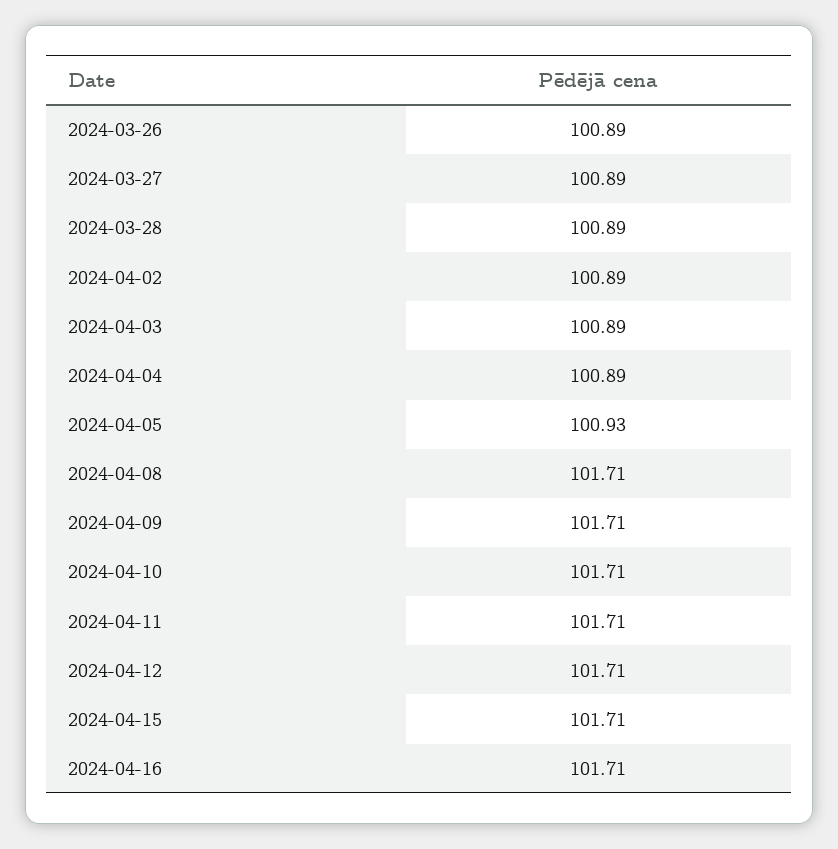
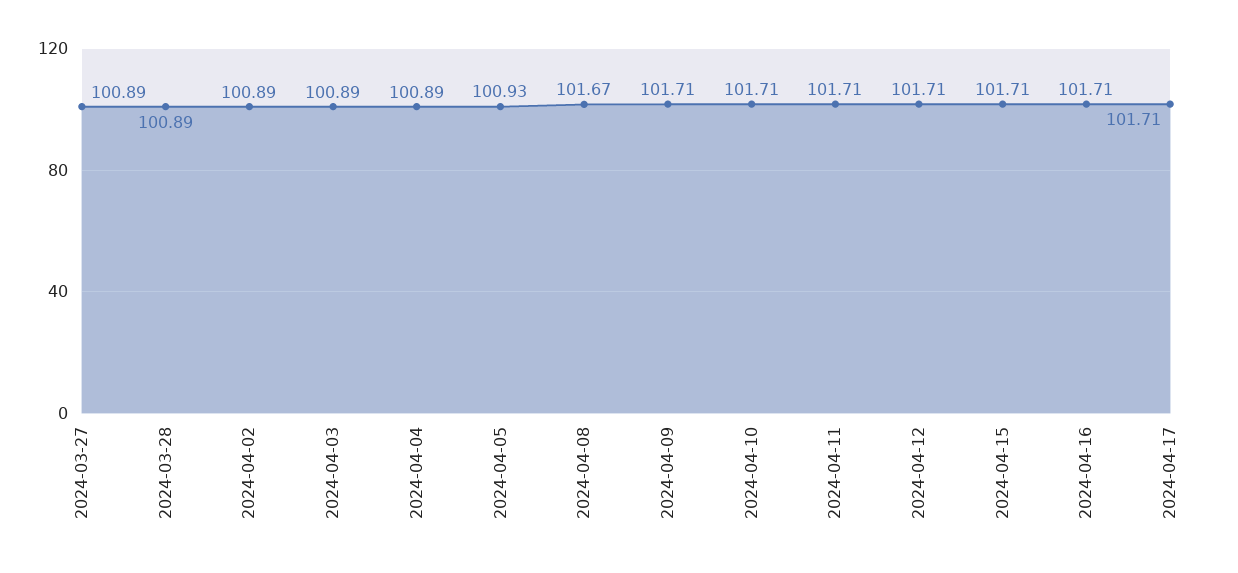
2024-03-26: 100.89 -> none
2024-04-08: 101.71 -> 101.67
2024-04-17: none -> 101.71

